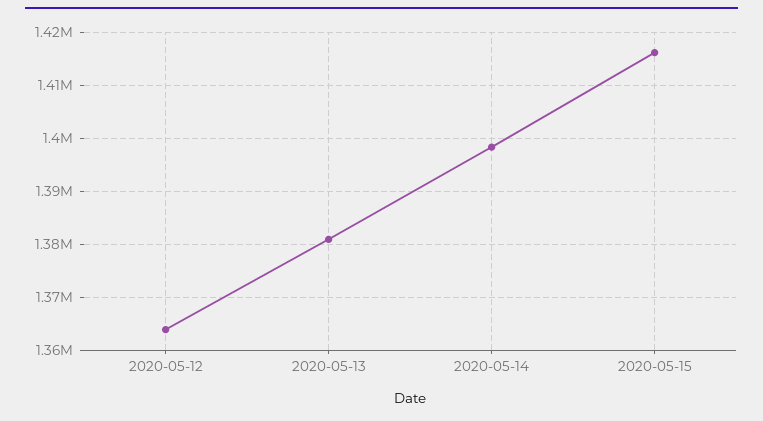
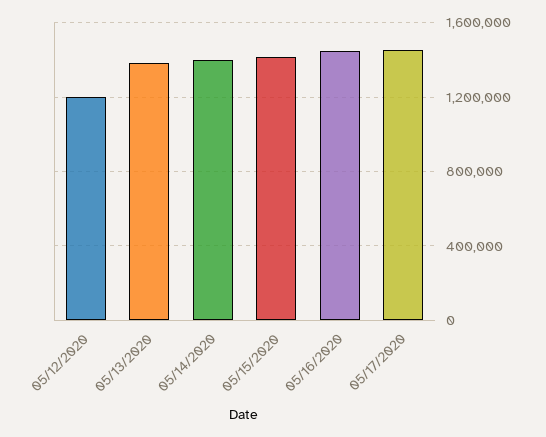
2020-05-12: 1364000 -> 1200000
05/16/2020: none -> 1450000
05/17/2020: none -> 1450000

